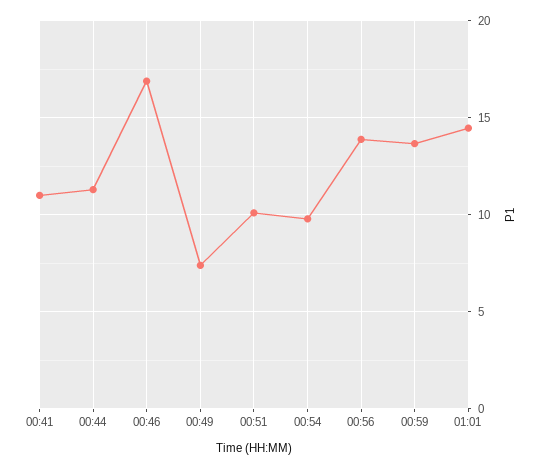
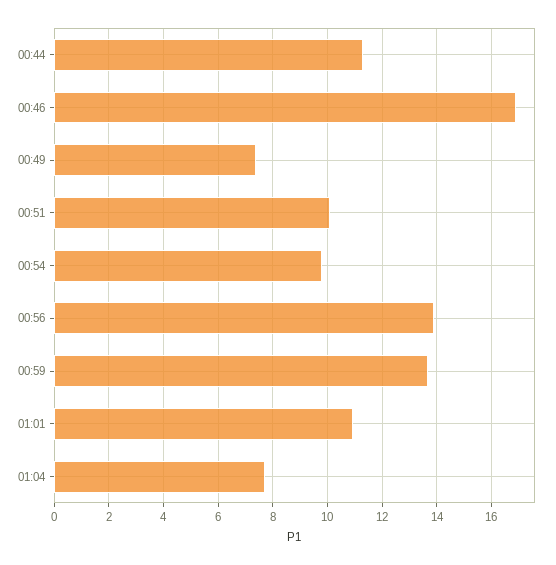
00:41: 11 -> none
01:01: 14.5 -> 11
01:04: none -> 7.75

